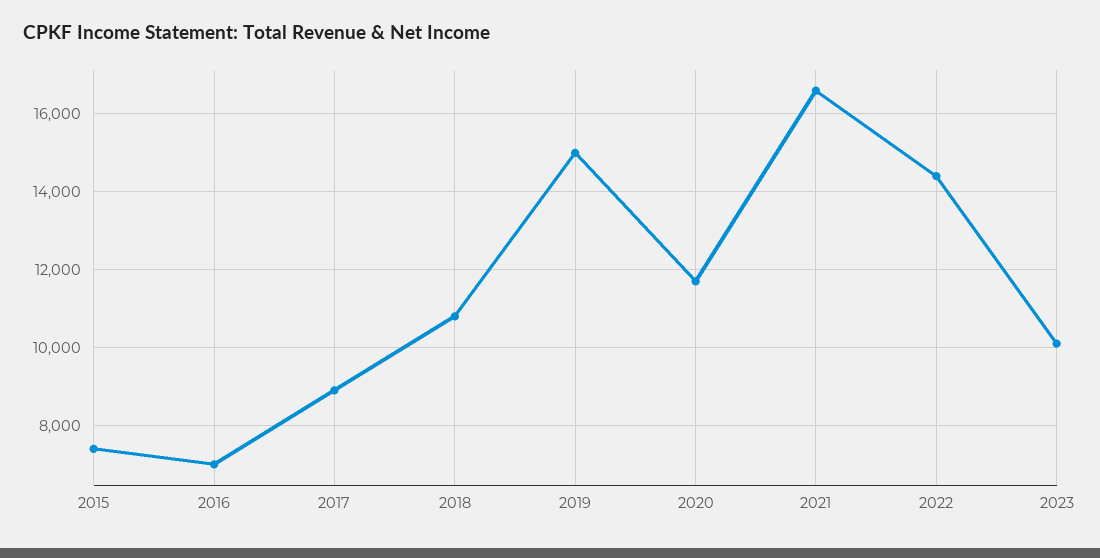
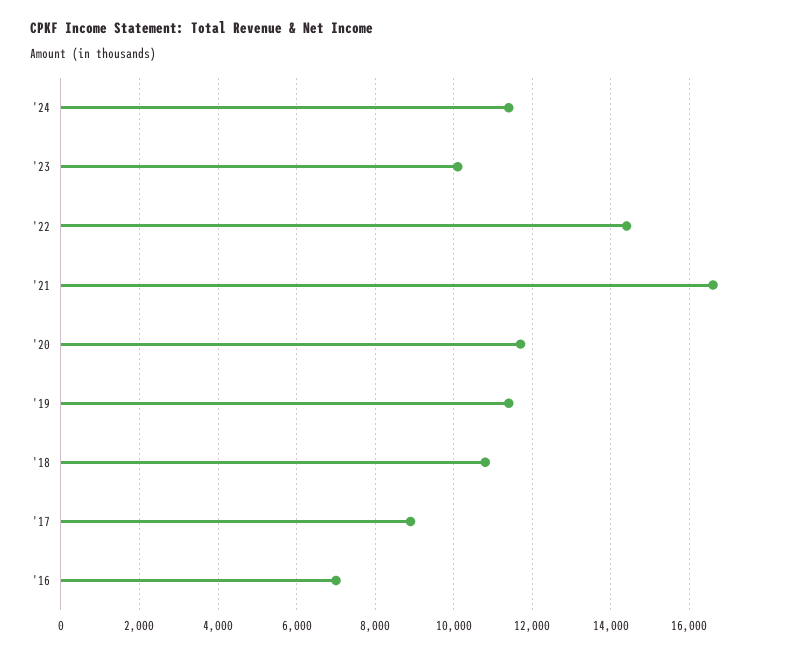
2015: 7400 -> none
2019: 15000 -> 11400
'24: none -> 11400

